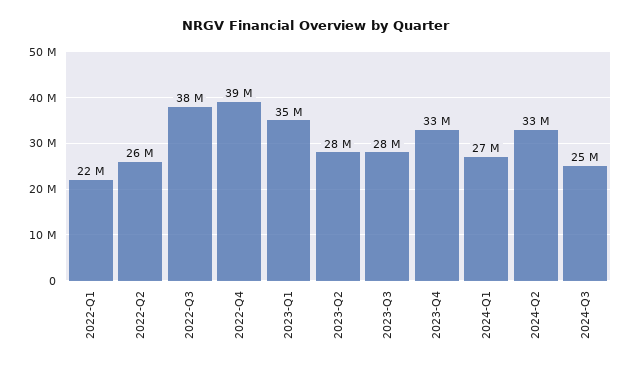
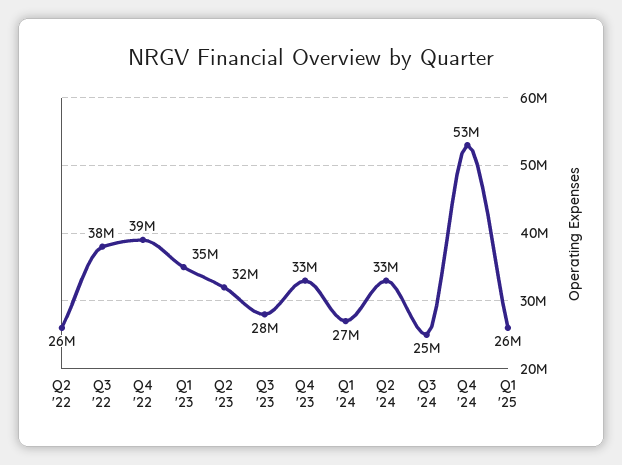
2022-Q1: 22000000 -> none
2023-Q2: 28000000 -> 32000000
Q4 '24: none -> 53000000
Q1 '25: none -> 26000000

